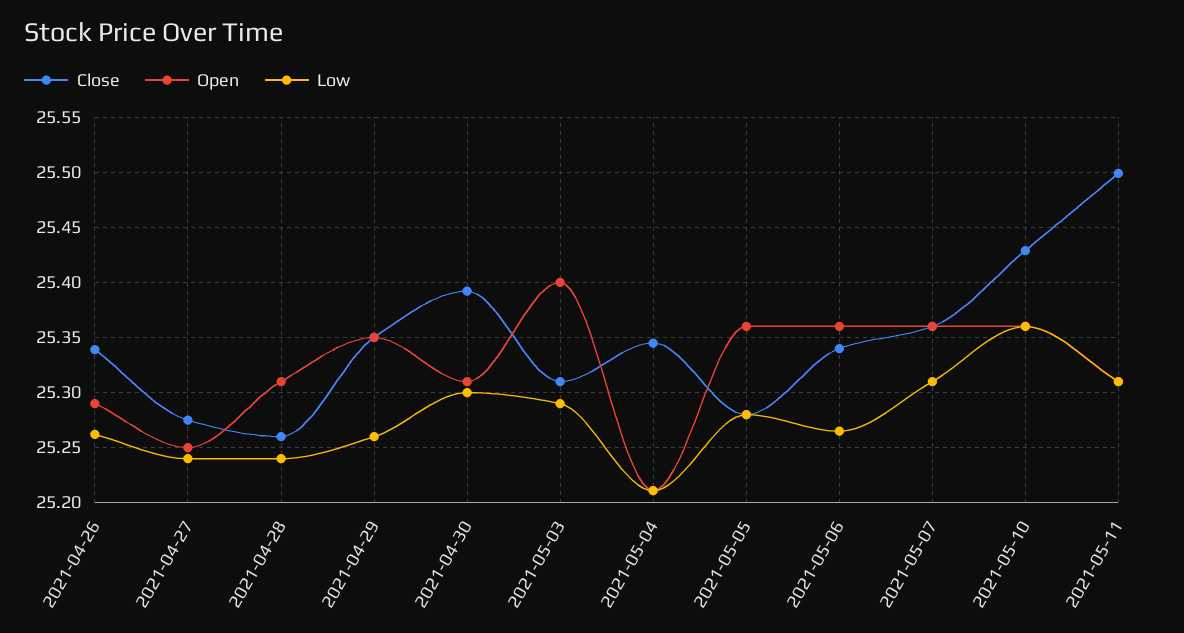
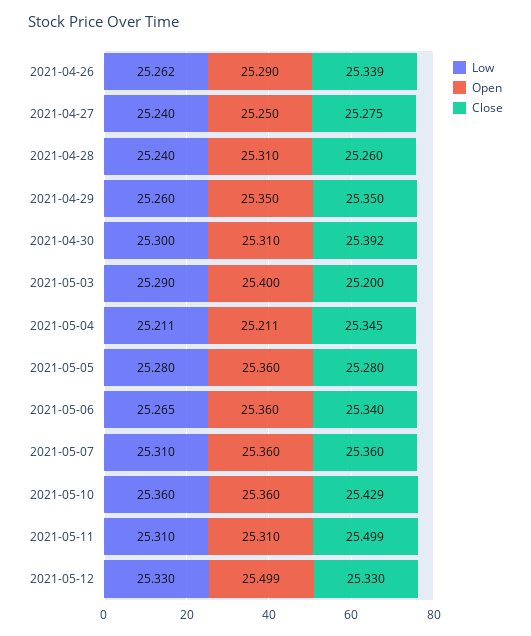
Close, 2021-05-03: 25.31 -> 25.2
Low, 2021-05-12: none -> 25.33
Open, 2021-05-12: none -> 25.499
Close, 2021-05-12: none -> 25.33

